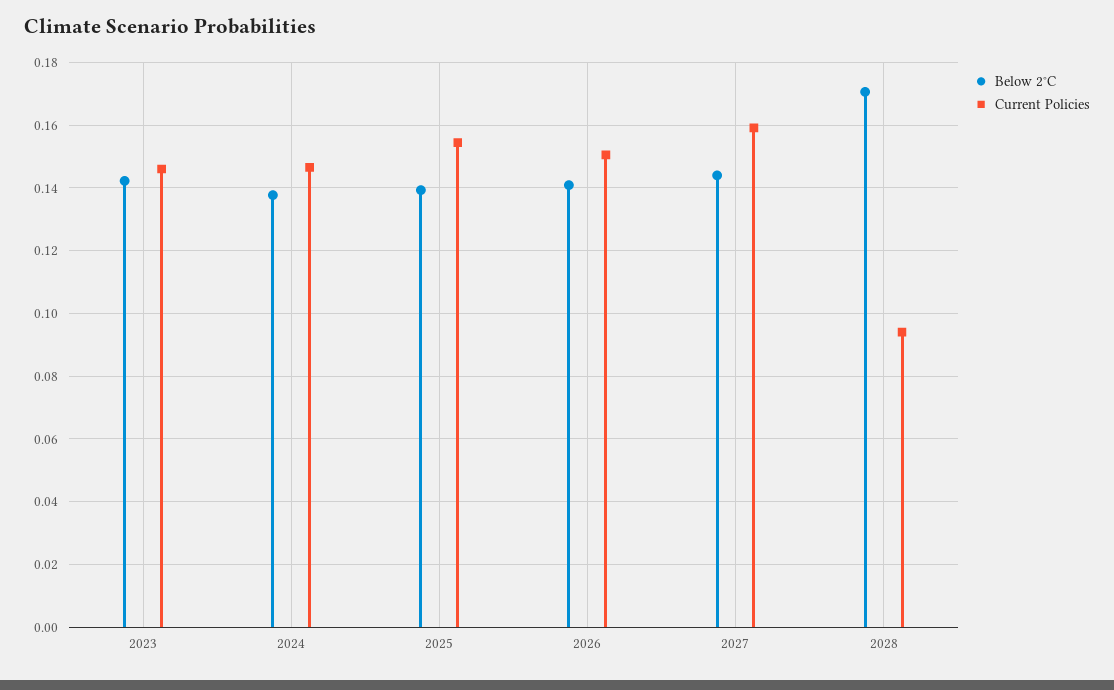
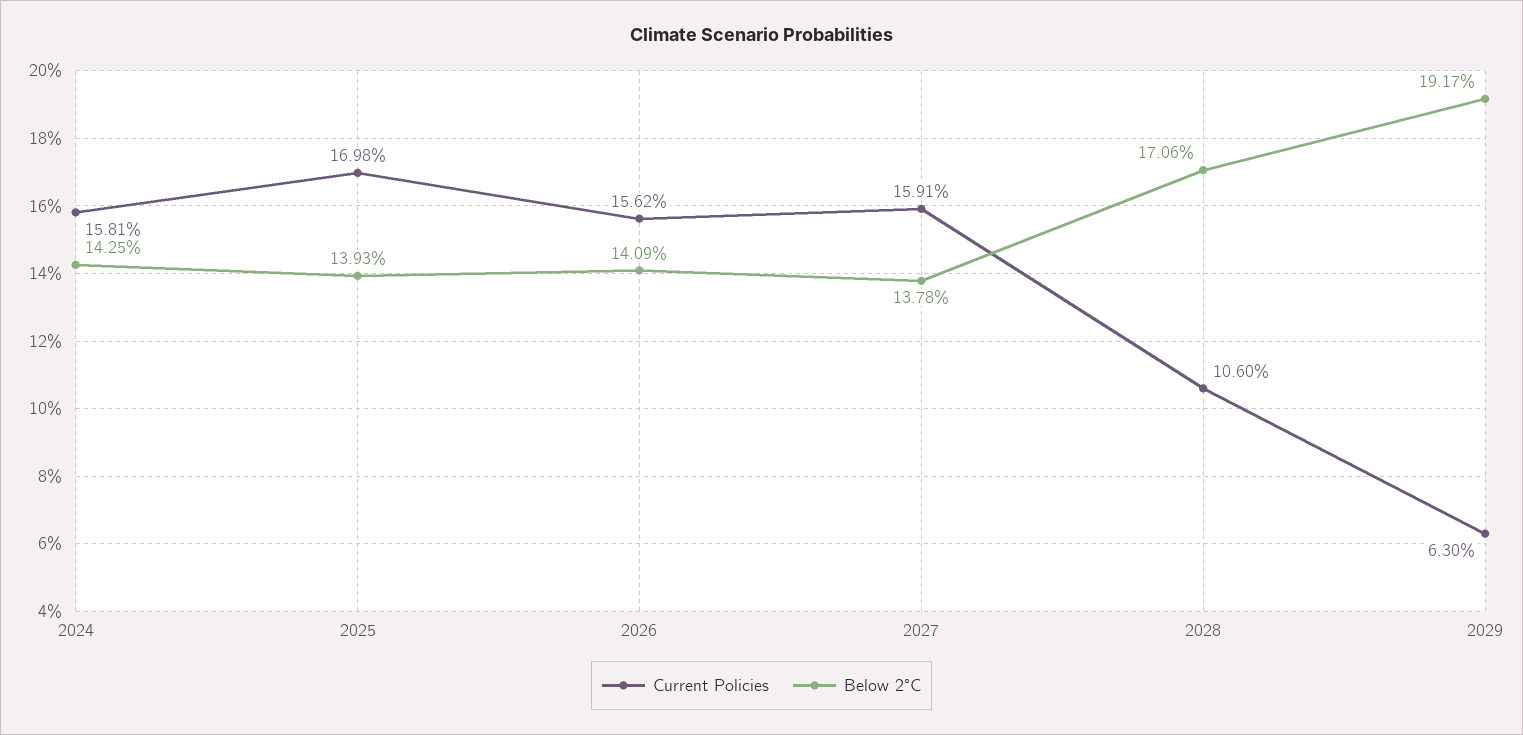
Below 2°C, 2023: 0.142 -> none
Current Policies, 2023: 0.146 -> none
Below 2°C, 2024: 0.138 -> 0.1425
Current Policies, 2024: 0.146 -> 0.1581
Current Policies, 2025: 0.154 -> 0.1698
Current Policies, 2026: 0.15 -> 0.1562
Below 2°C, 2027: 0.144 -> 0.1378
Current Policies, 2028: 0.094 -> 0.106
Current Policies, 2029: none -> 0.063
Below 2°C, 2029: none -> 0.1917

